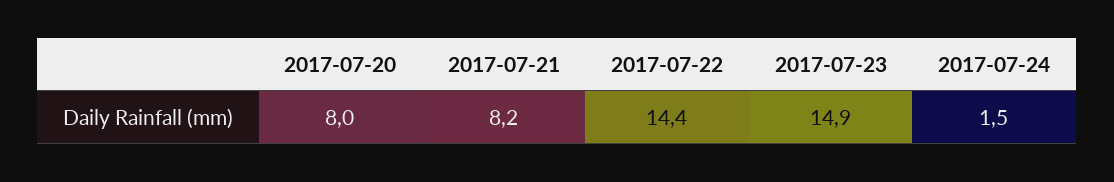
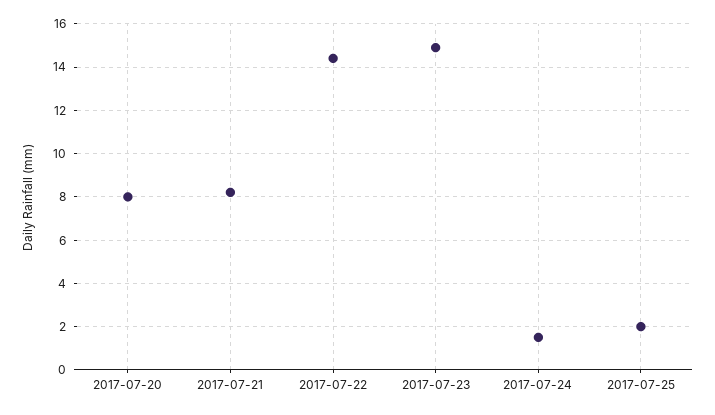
2017-07-25: none -> 2

